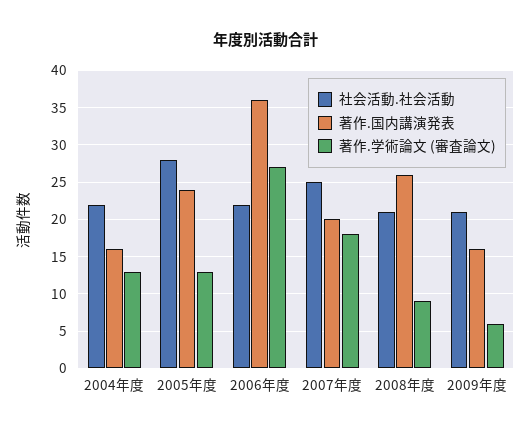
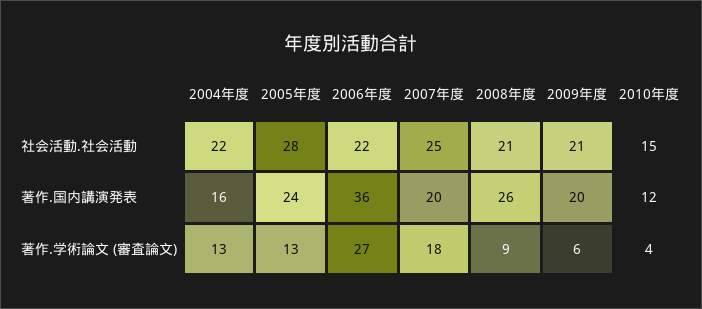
著作.国内講演発表, 2009年度: 16 -> 20
社会活動.社会活動, 2010年度: none -> 15
著作.国内講演発表, 2010年度: none -> 12
著作.学術論文 (審査論文), 2010年度: none -> 4

